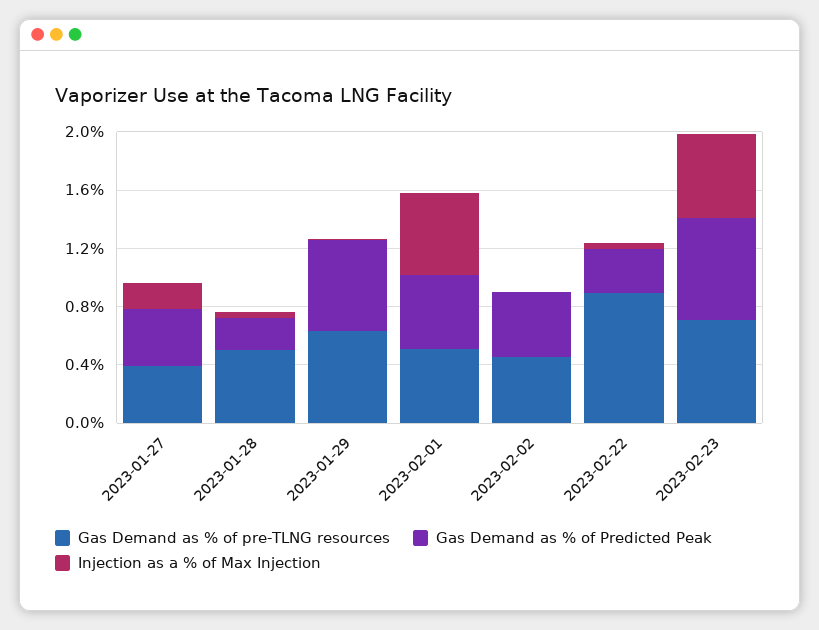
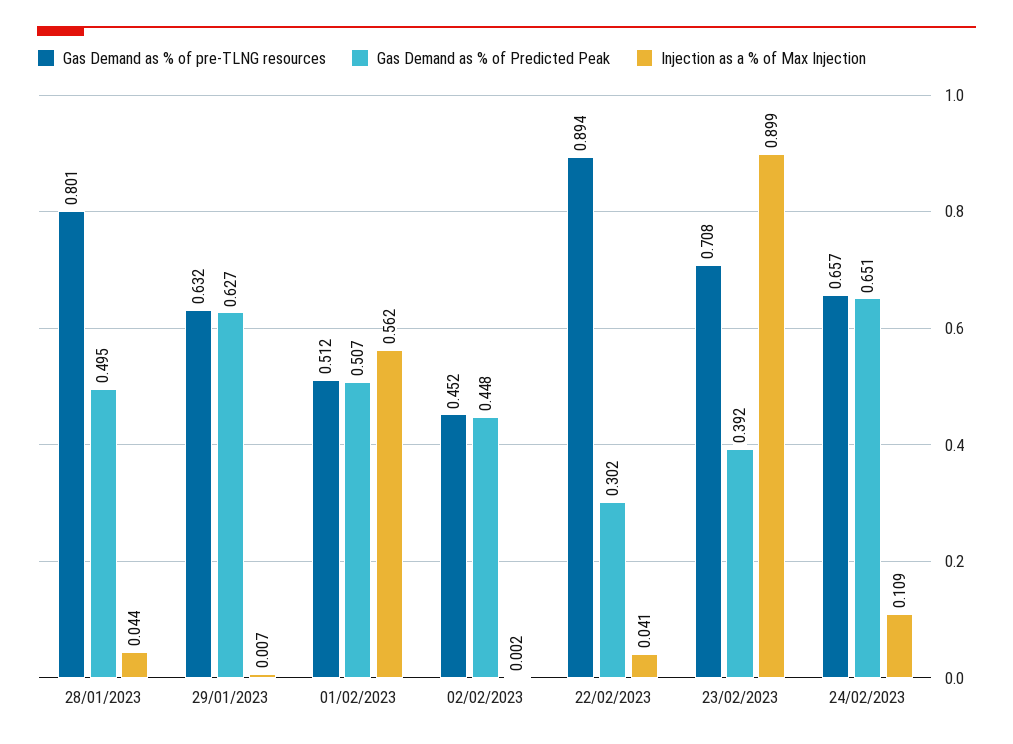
Gas Demand as % of pre-TLNG resources, 2023-01-27: 0.4 -> none
Gas Demand as % of Predicted Peak, 2023-01-27: 0.4 -> none
Injection as a % of Max Injection, 2023-01-27: 0.2 -> none
Gas Demand as % of pre-TLNG resources, 2023-01-28: 0.5 -> 0.801
Gas Demand as % of Predicted Peak, 2023-01-28: 0.2 -> 0.495
Gas Demand as % of Predicted Peak, 2023-02-23: 0.7 -> 0.392
Injection as a % of Max Injection, 2023-02-23: 0.6 -> 0.899
Gas Demand as % of pre-TLNG resources, 24/02/2023: none -> 0.657
Gas Demand as % of Predicted Peak, 24/02/2023: none -> 0.651
Injection as a % of Max Injection, 24/02/2023: none -> 0.109

